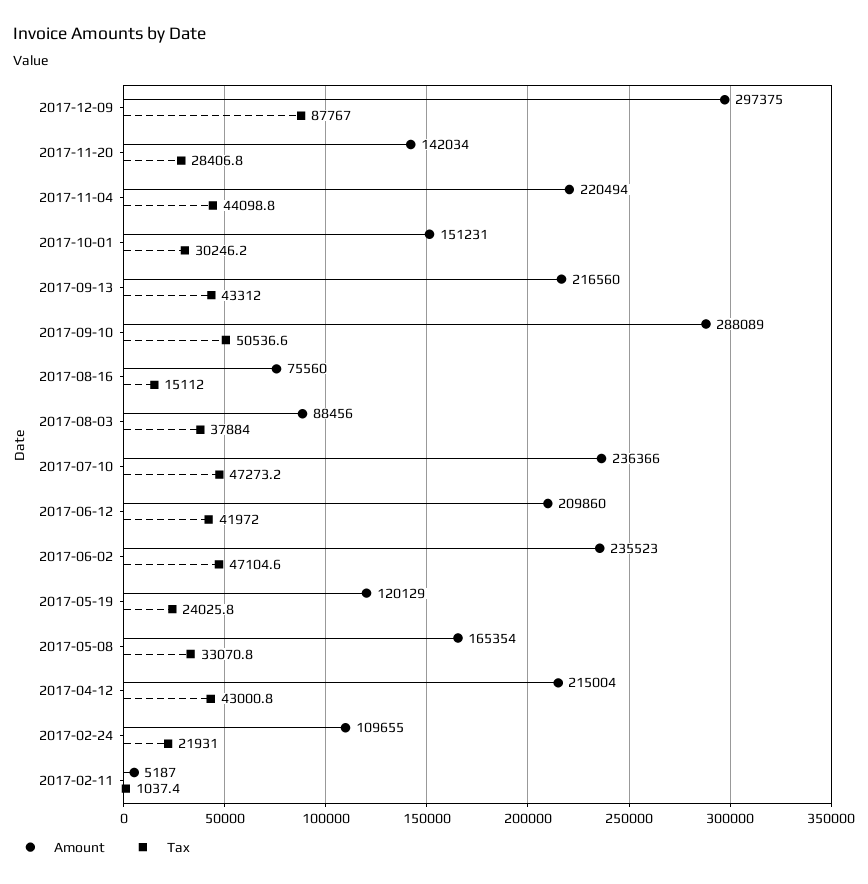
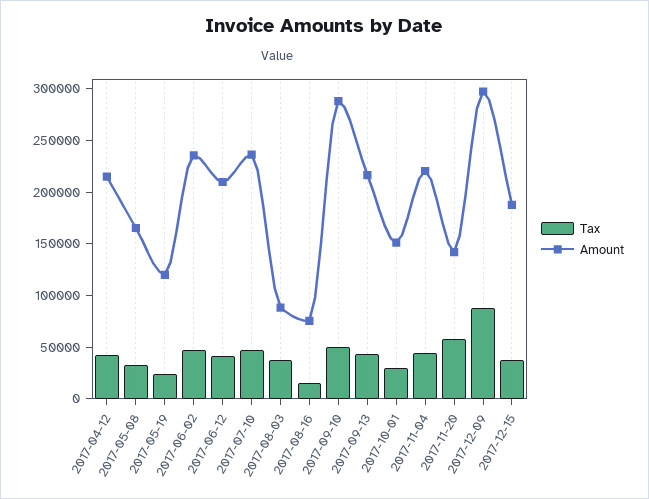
Tax, 2017-11-20: 28406.8 -> 60000
Amount, 2017-02-24: 109655 -> none
Tax, 2017-02-24: 21931 -> none
Amount, 2017-02-11: 5187 -> none
Tax, 2017-02-11: 1037.4 -> none
Tax, 2017-12-15: none -> 40000
Amount, 2017-12-15: none -> 190000

